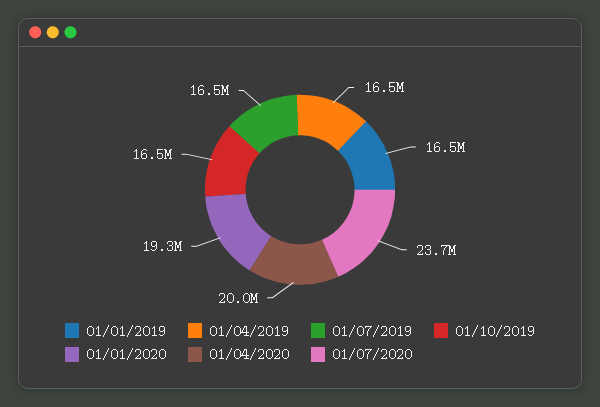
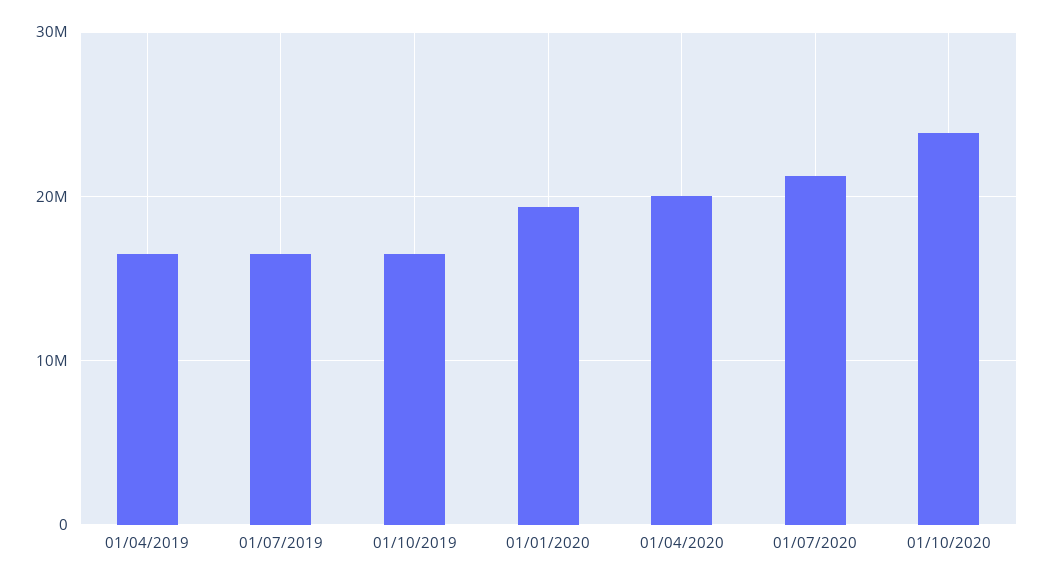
01/01/2019: 16500000 -> none
01/07/2020: 23700000 -> 21000000
01/10/2020: none -> 24000000

